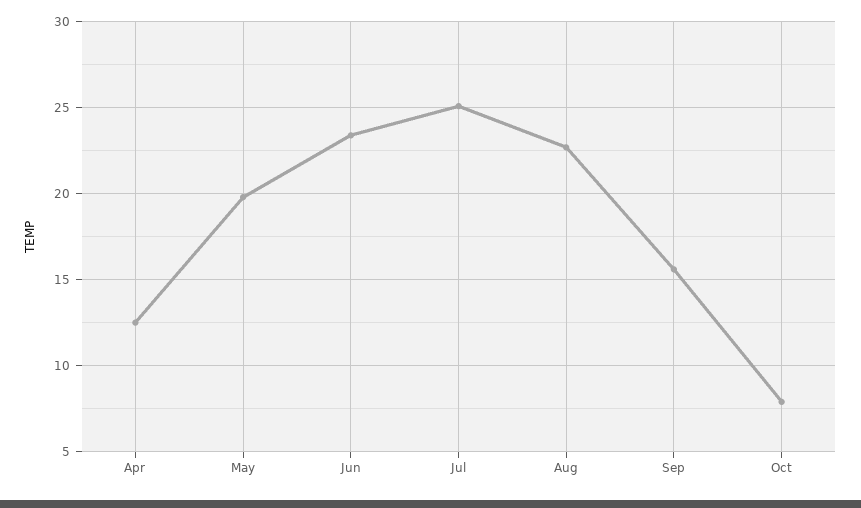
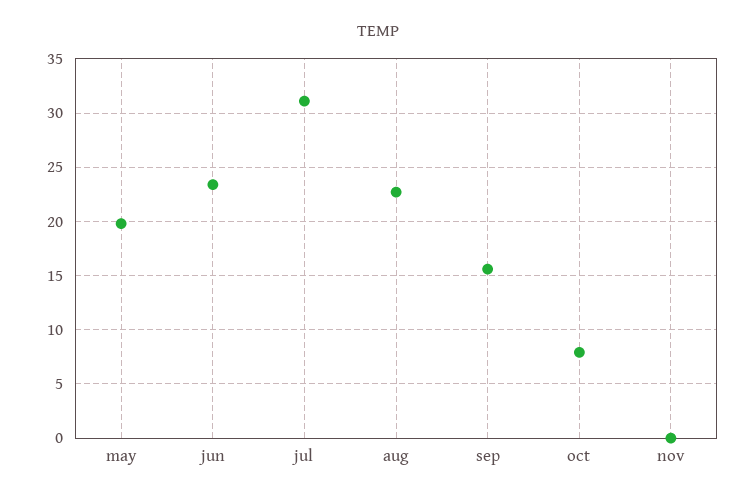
Apr: 12.5 -> none
Jul: 25 -> 31
nov: none -> 0

